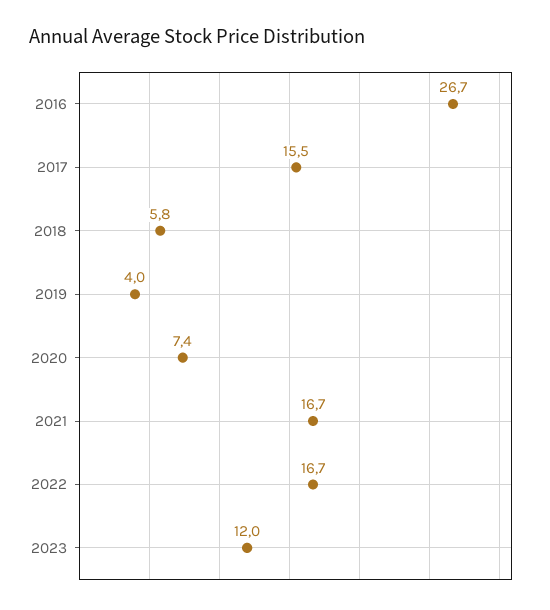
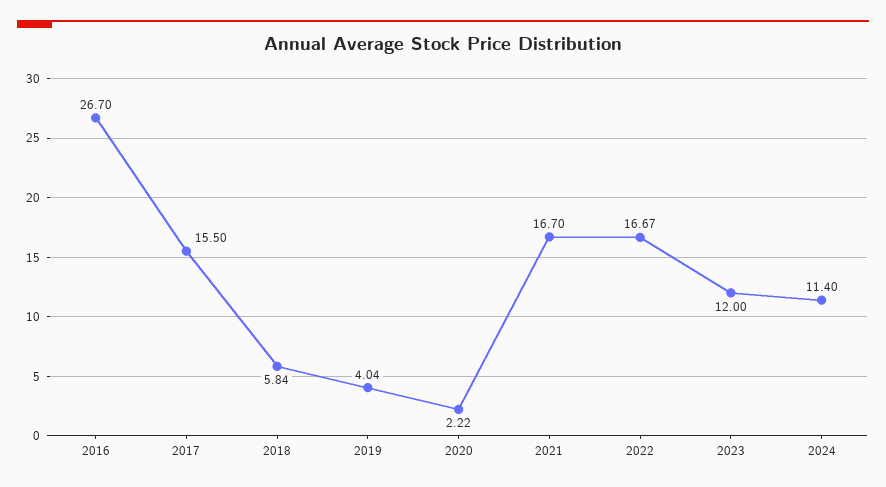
2020: 7.4 -> 2.22
2024: none -> 11.4

